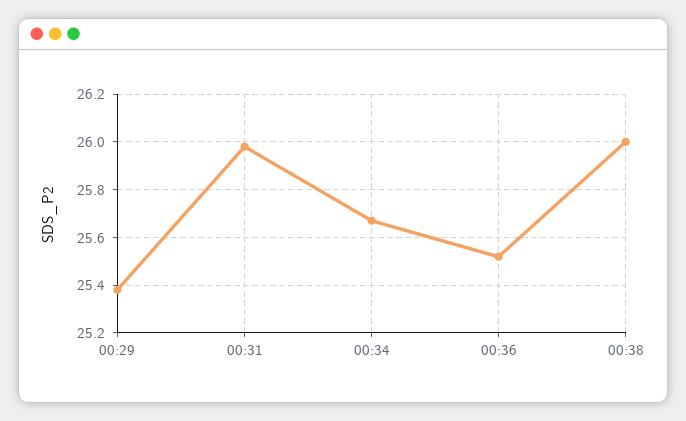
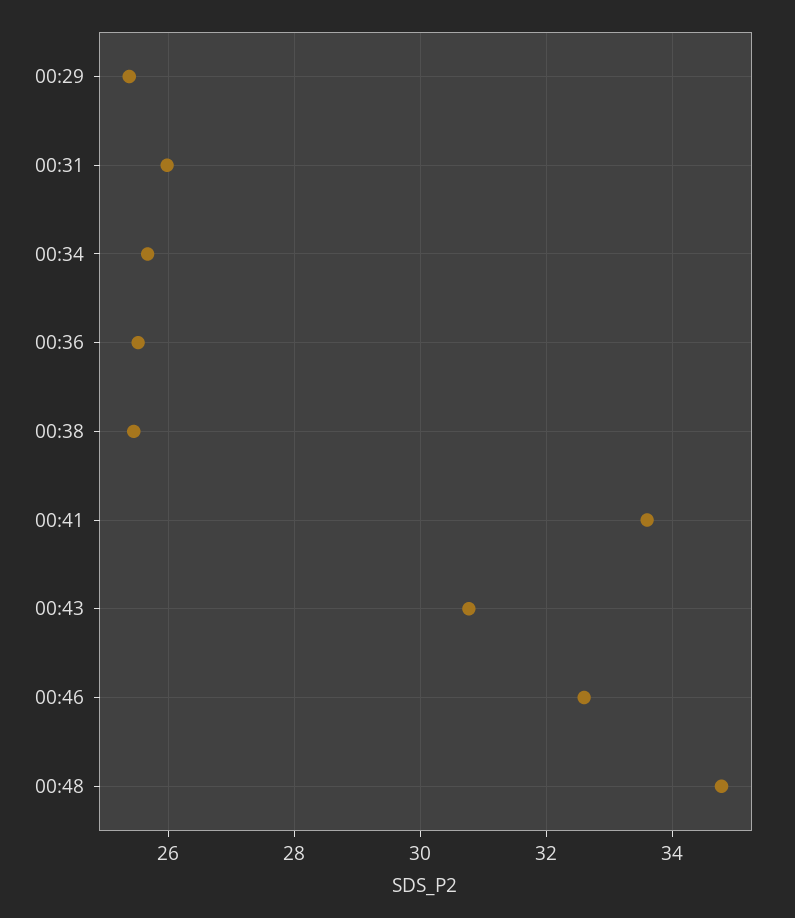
00:38: 26 -> 25.4
00:41: none -> 33.6
00:43: none -> 30.8
00:46: none -> 32.6
00:48: none -> 34.8

